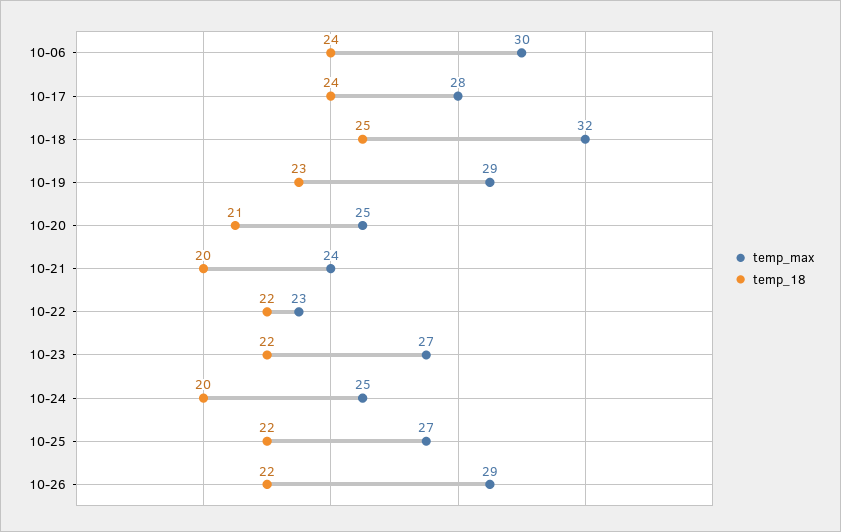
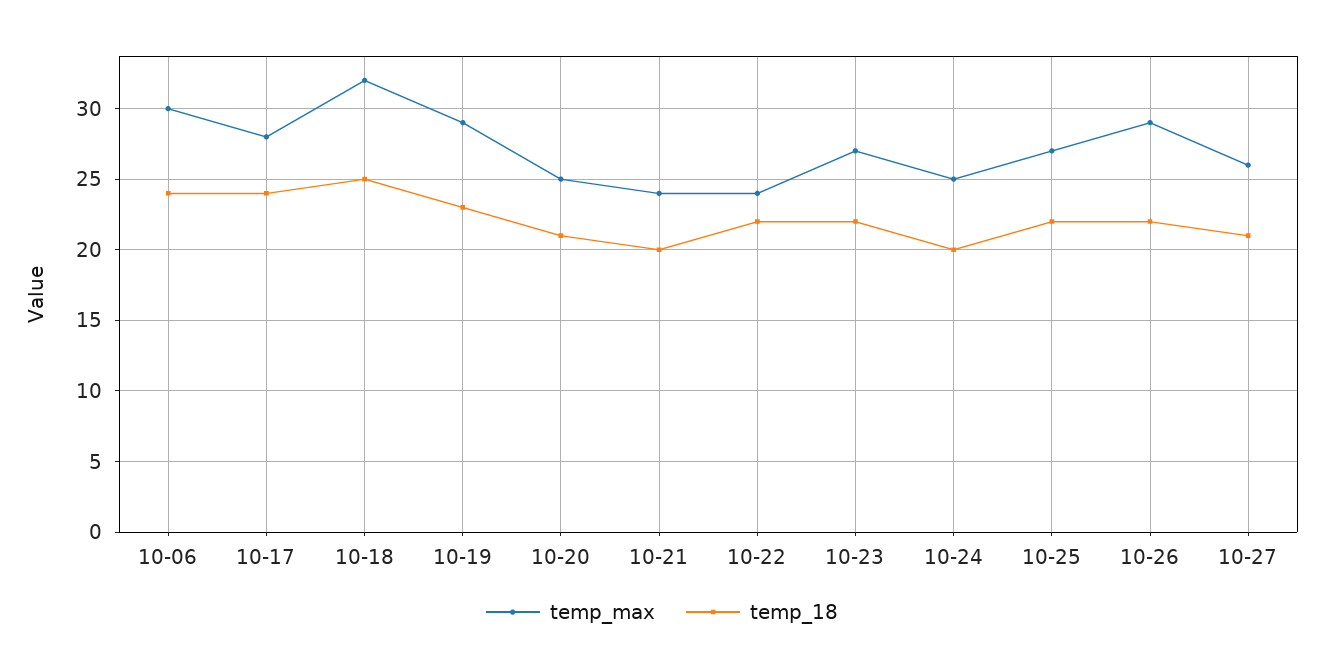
temp_max, 10-22: 23 -> 24
temp_max, 10-27: none -> 26
temp_18, 10-27: none -> 21

